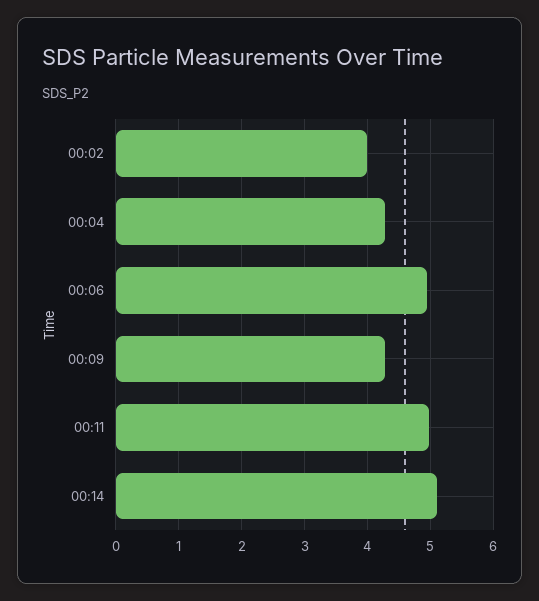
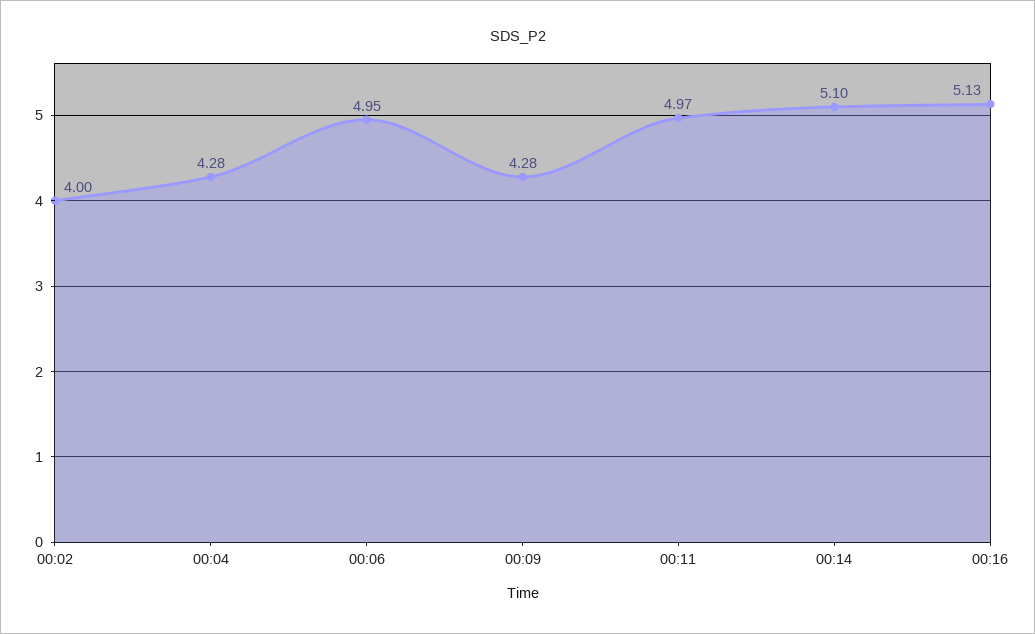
00:16: none -> 5.13

